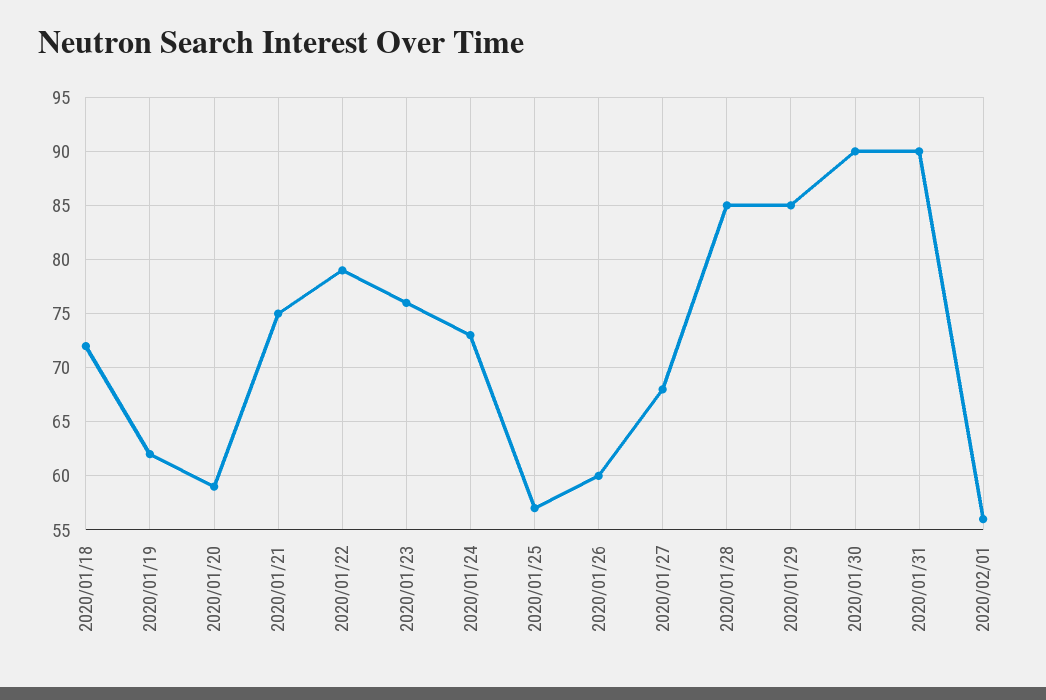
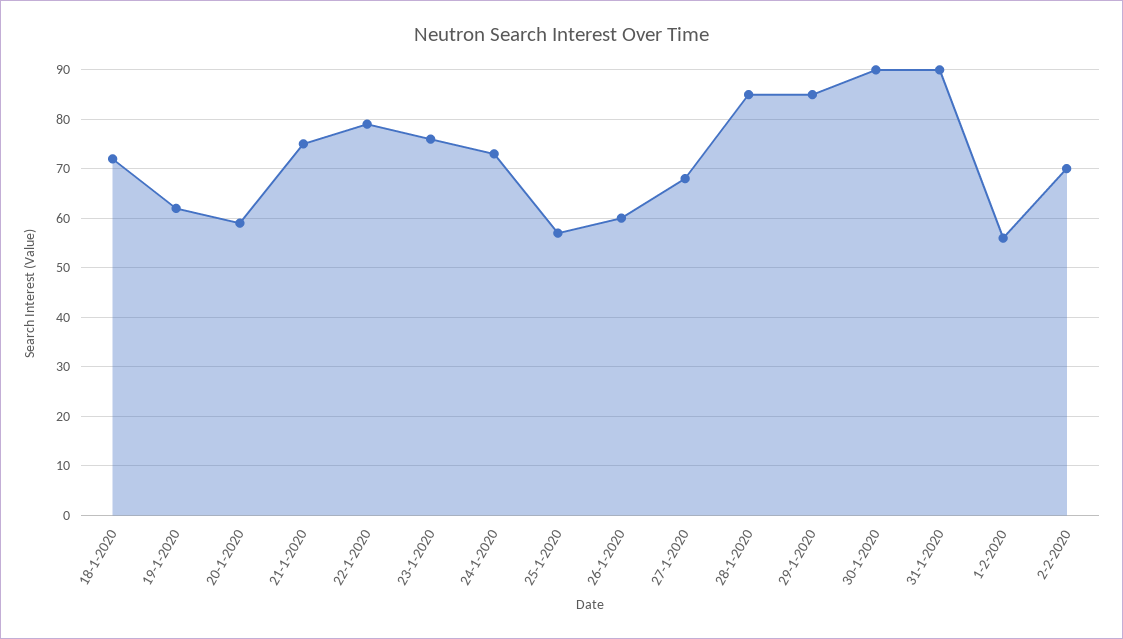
2-2-2020: none -> 70

